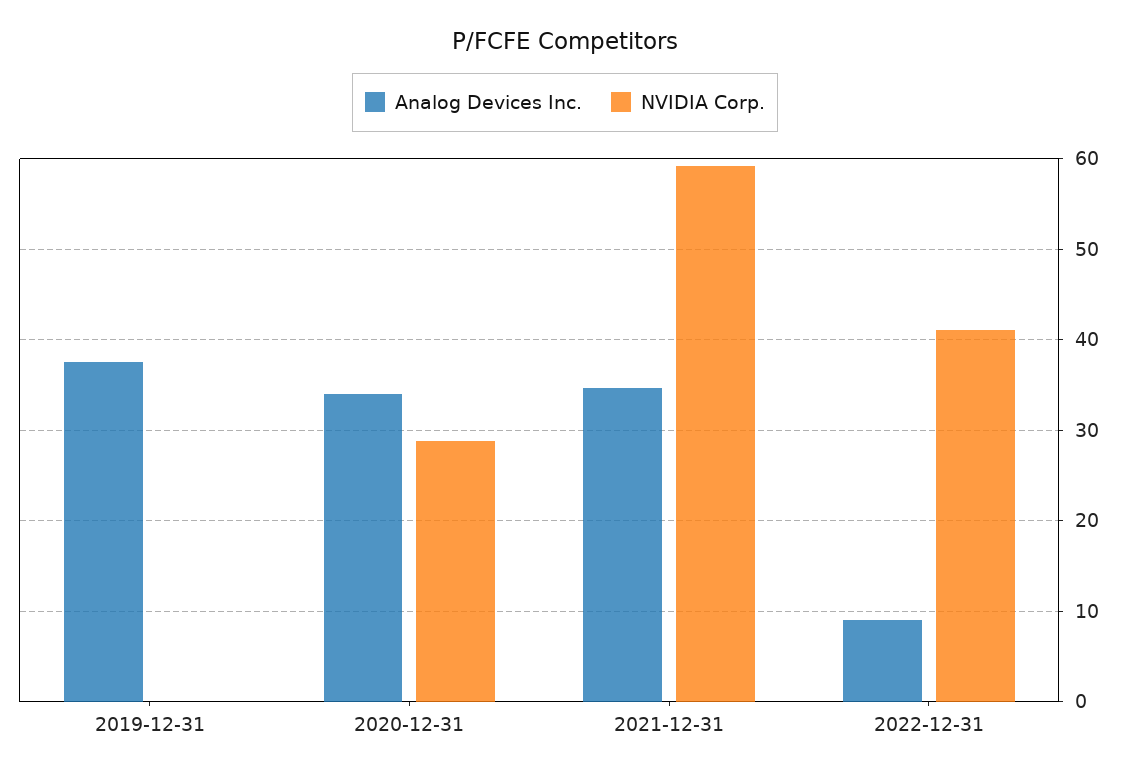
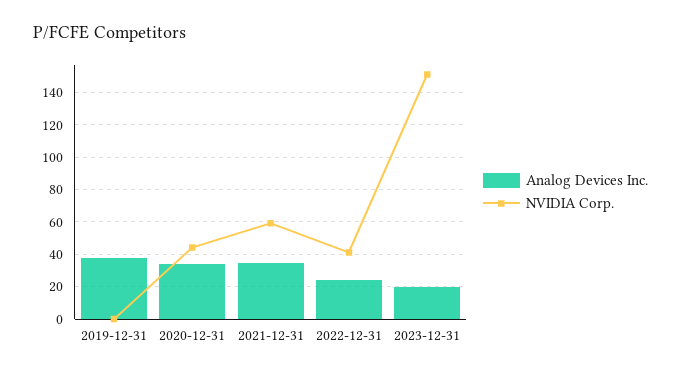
NVIDIA Corp., 2020-12-31: 29 -> 45
Analog Devices Inc., 2022-12-31: 9 -> 25
Analog Devices Inc., 2023-12-31: none -> 20
NVIDIA Corp., 2023-12-31: none -> 150

